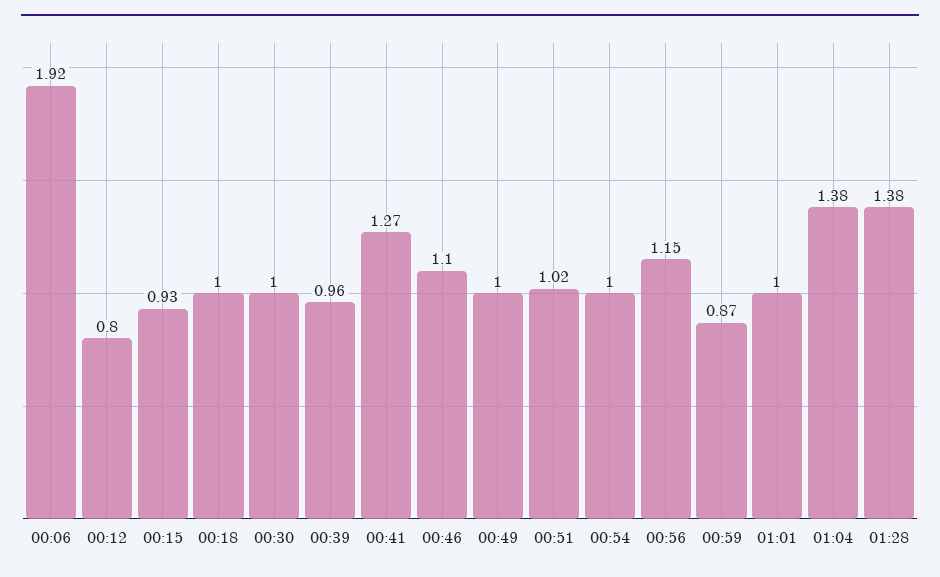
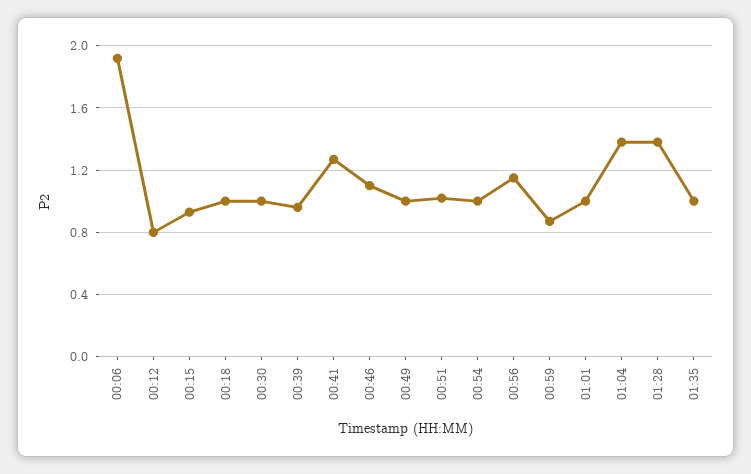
01:35: none -> 1

